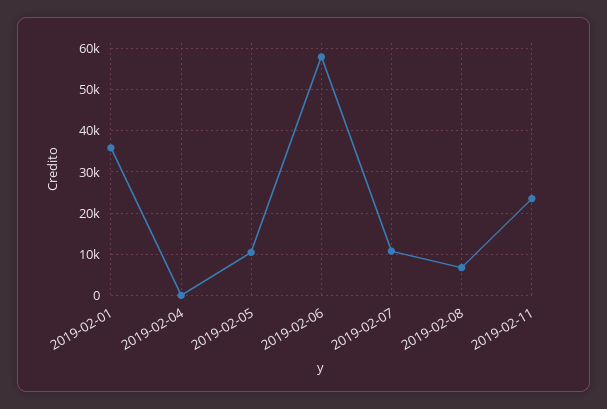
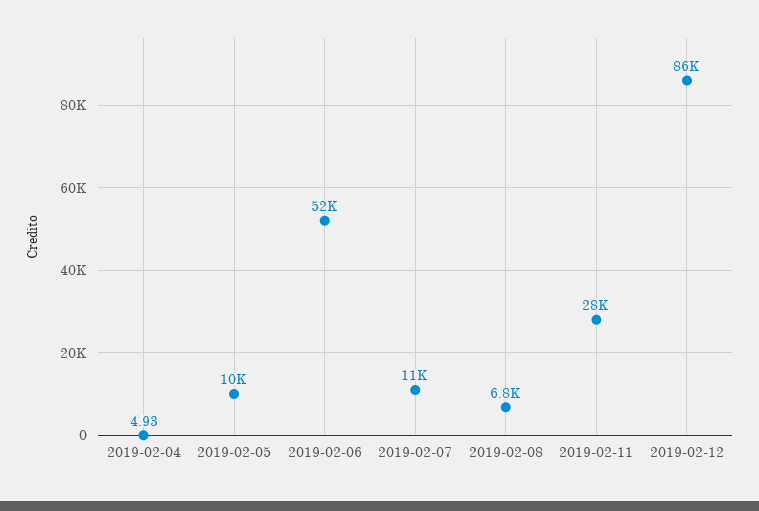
2019-02-01: 36000 -> none
2019-02-06: 58000 -> 52000
2019-02-11: 24000 -> 28000
2019-02-12: none -> 86000

